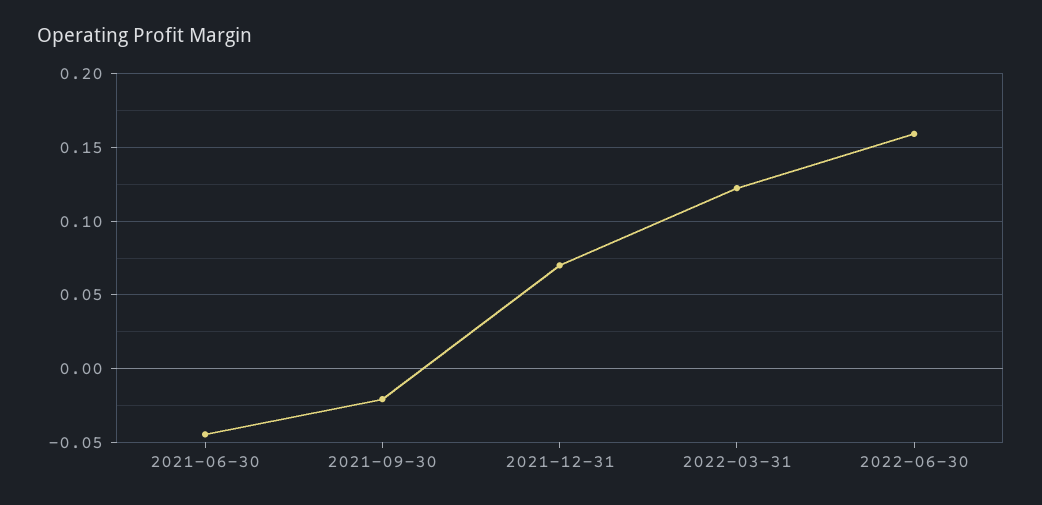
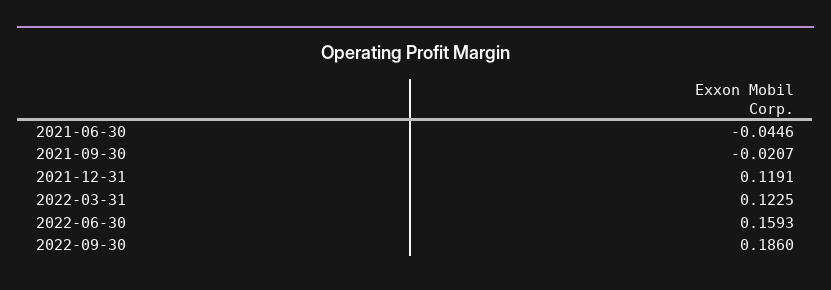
2021-12-31: 0.07 -> 0.1191
2022-09-30: none -> 0.186

